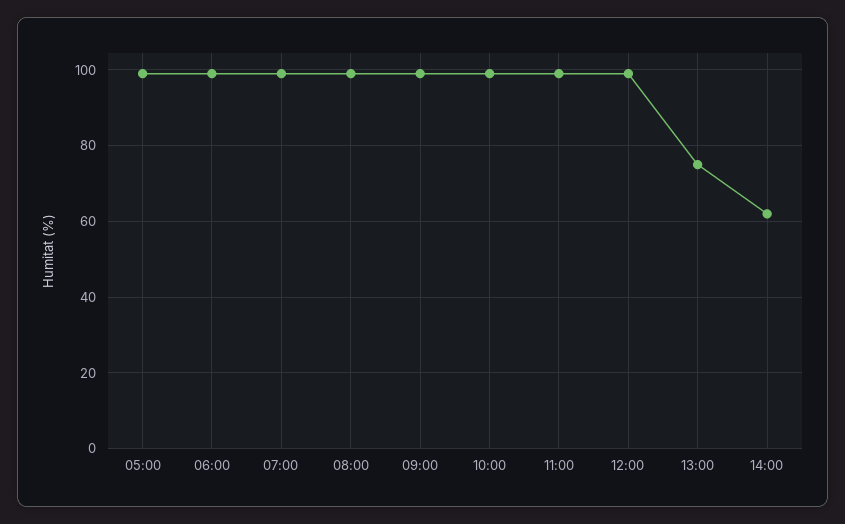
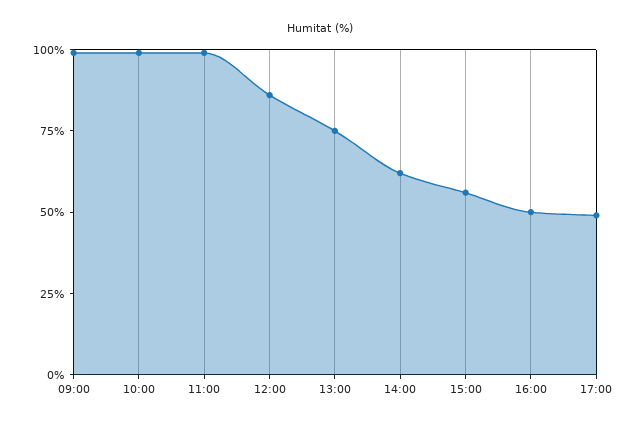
05:00: 100 -> none
06:00: 100 -> none
07:00: 100 -> none
08:00: 100 -> none
12:00: 100 -> 85
15:00: none -> 55
16:00: none -> 50
17:00: none -> 50

